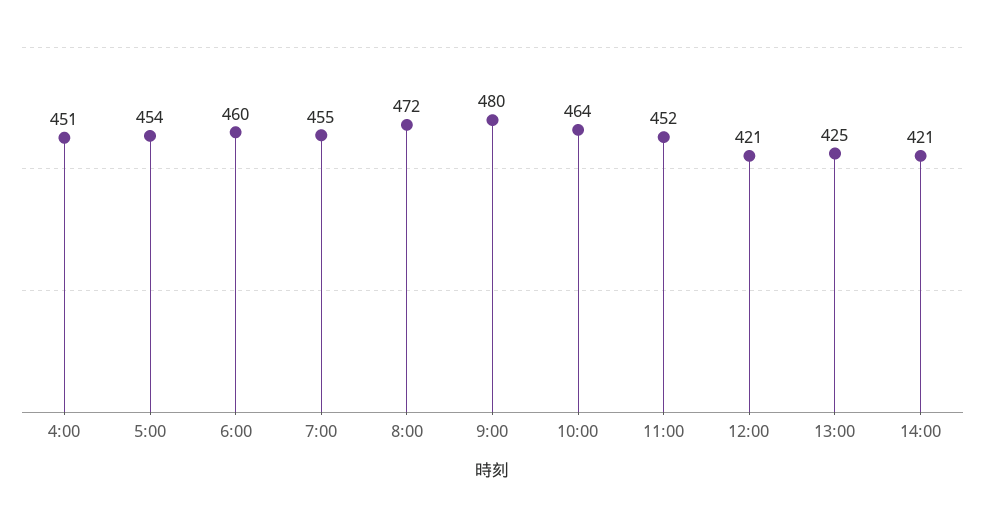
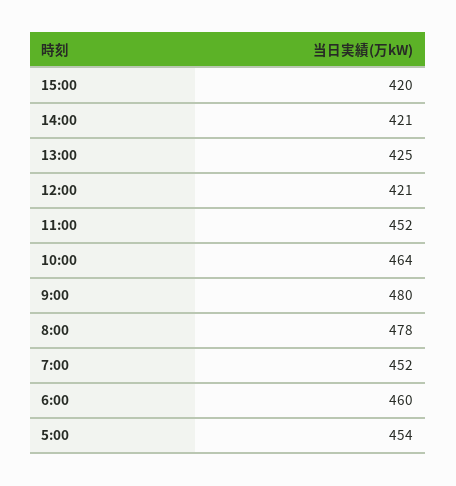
4:00: 451 -> none
7:00: 455 -> 452
8:00: 472 -> 478
15:00: none -> 420

